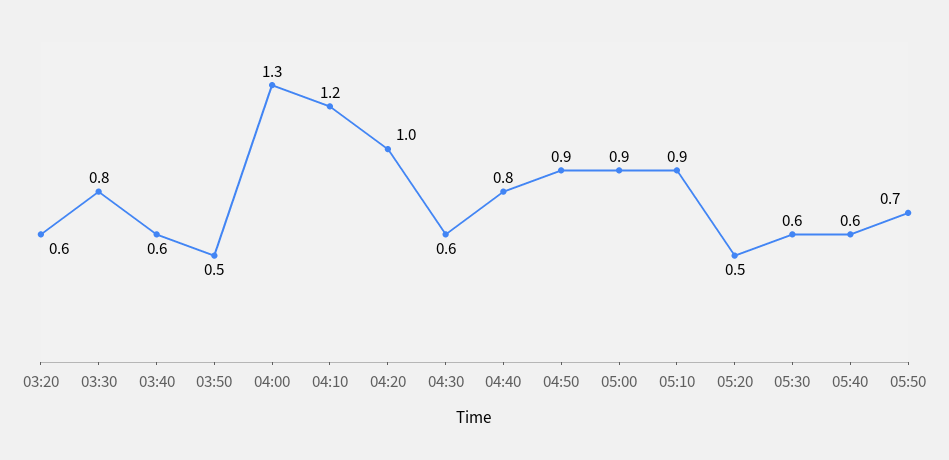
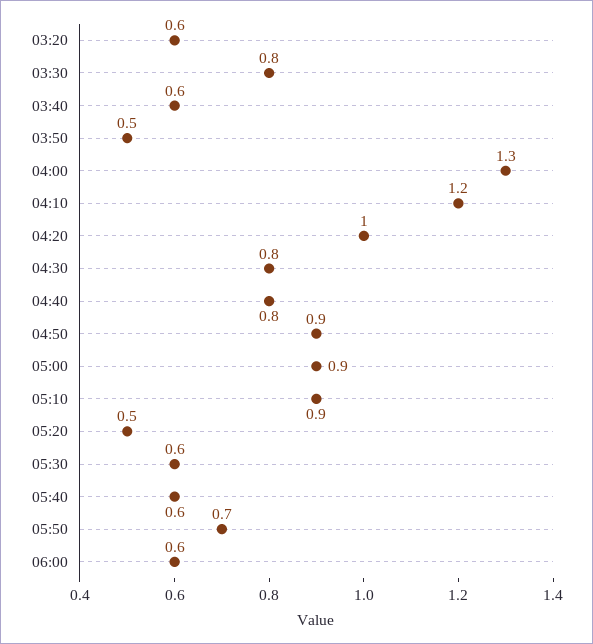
04:30: 0.6 -> 0.8
06:00: none -> 0.6

